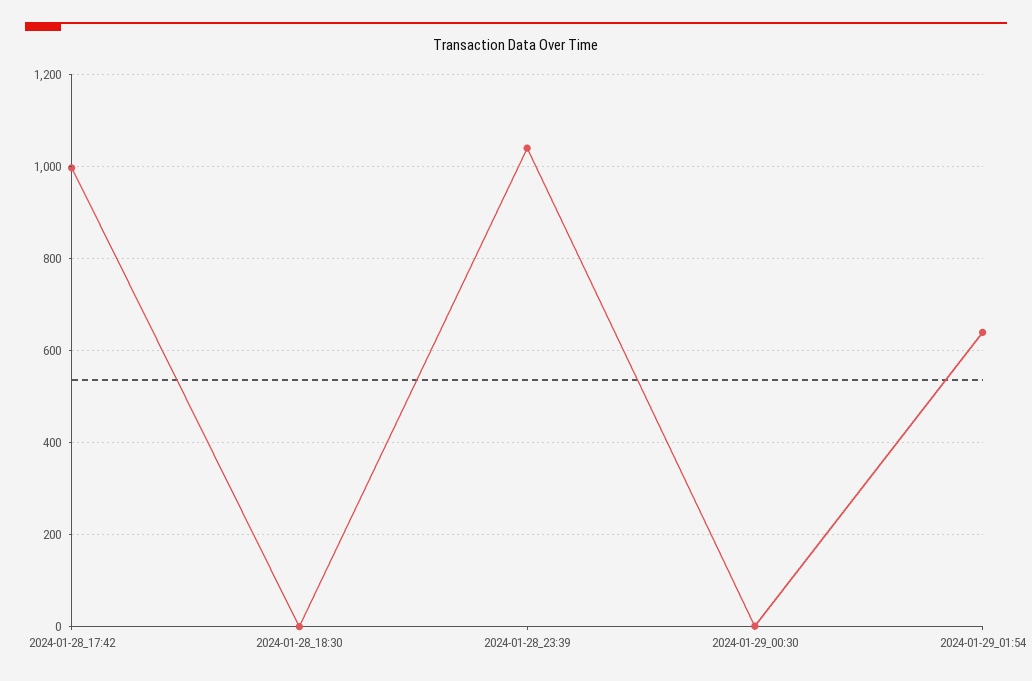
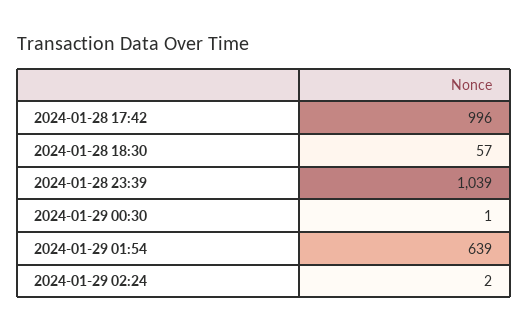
2024-01-28_18:30: 0 -> 57
2024-01-29 02:24: none -> 2

